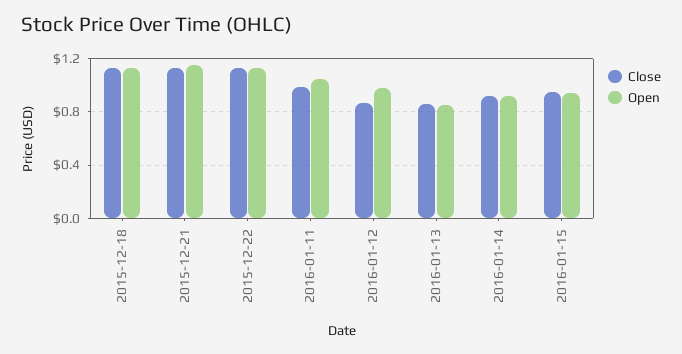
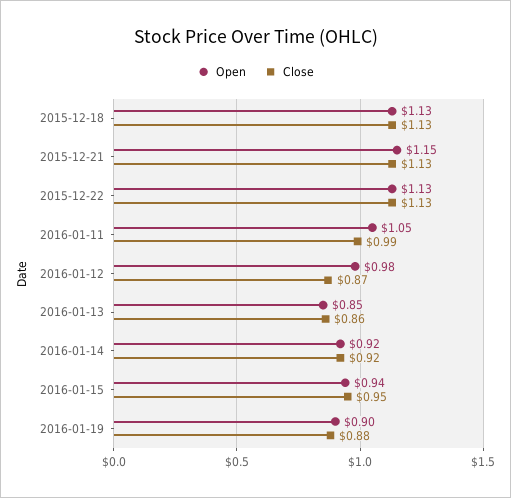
Open, 2016-01-19: none -> 0.9
Close, 2016-01-19: none -> 0.88

